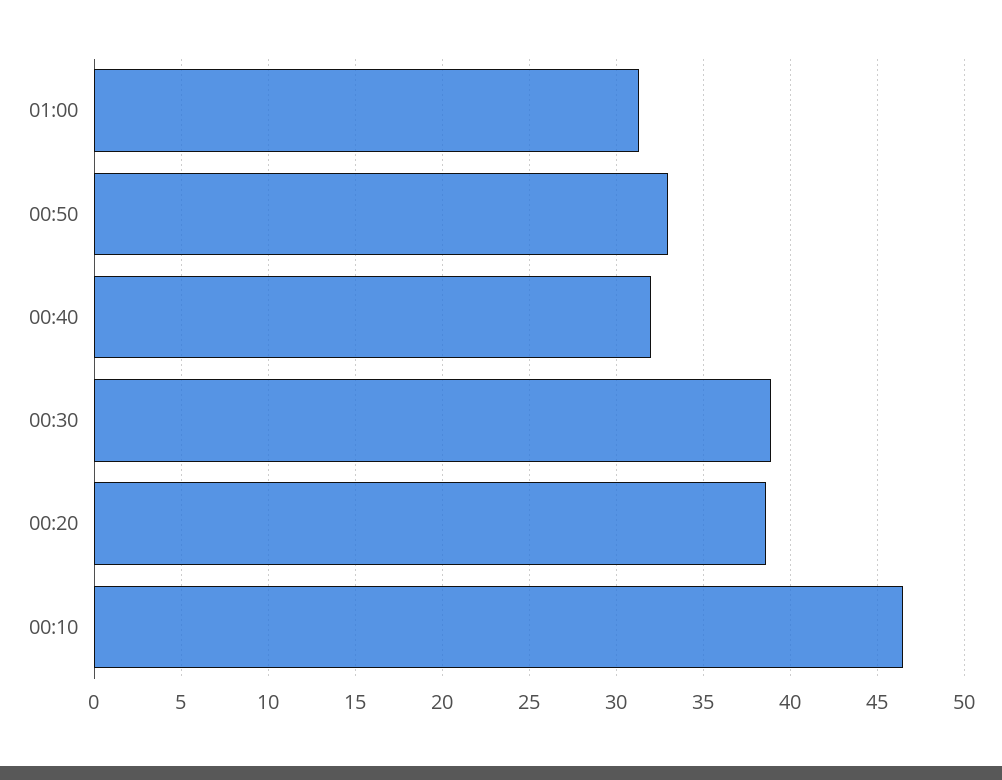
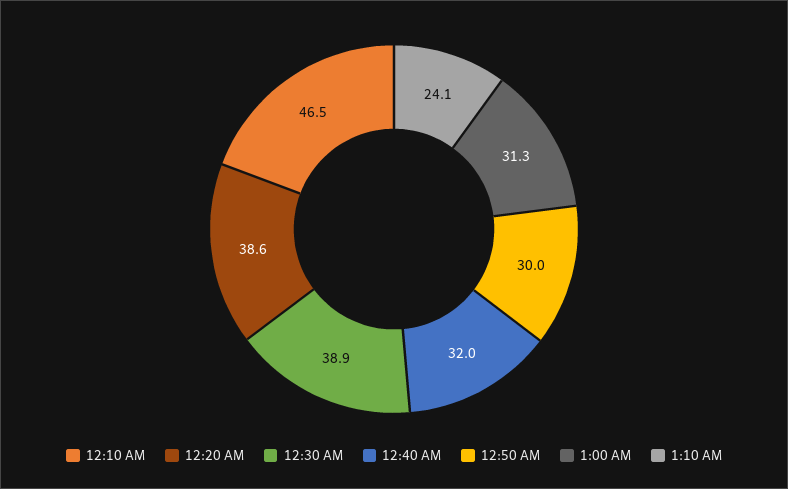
00:50: 33 -> 30
1:10 AM: none -> 24.1

